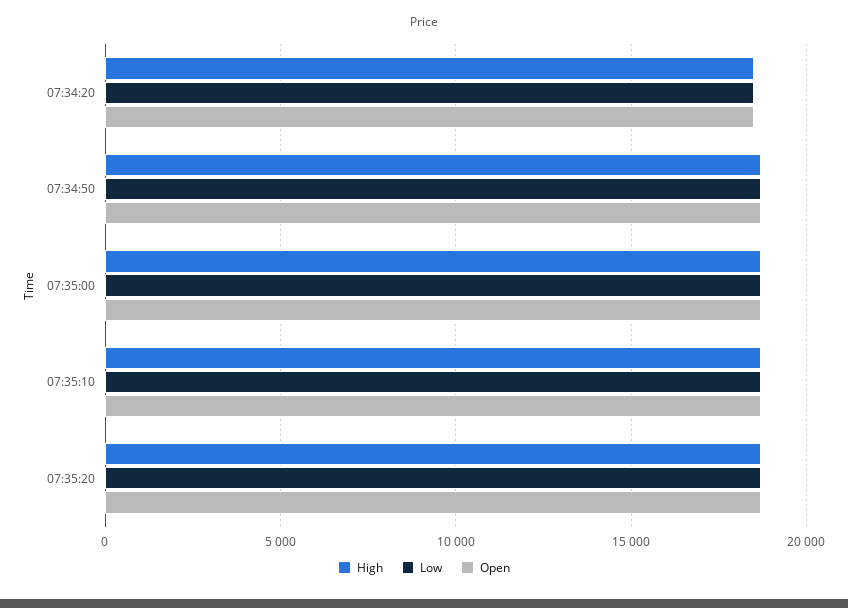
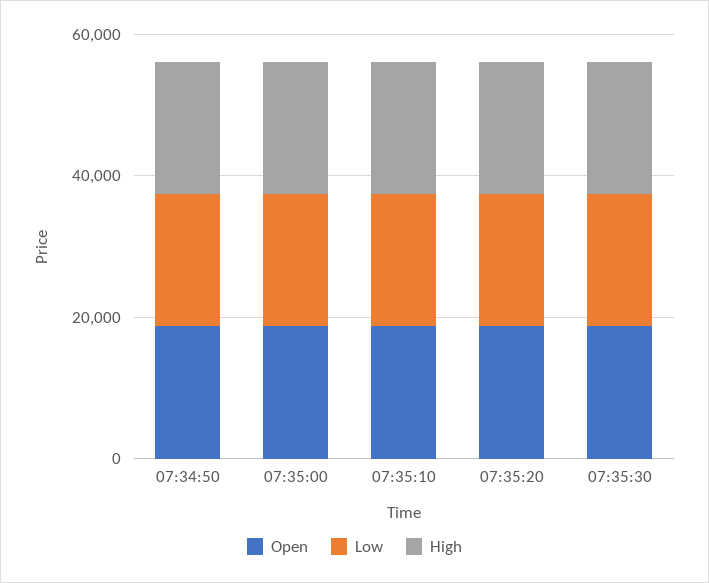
High, 07:34:20: 18500 -> none
Low, 07:34:20: 18500 -> none
Open, 07:34:20: 18500 -> none
Open, 07:35:30: none -> 20000
Low, 07:35:30: none -> 20000
High, 07:35:30: none -> 20000

